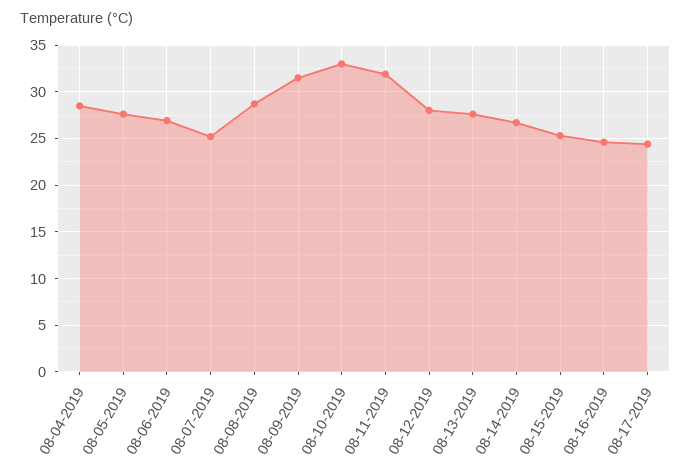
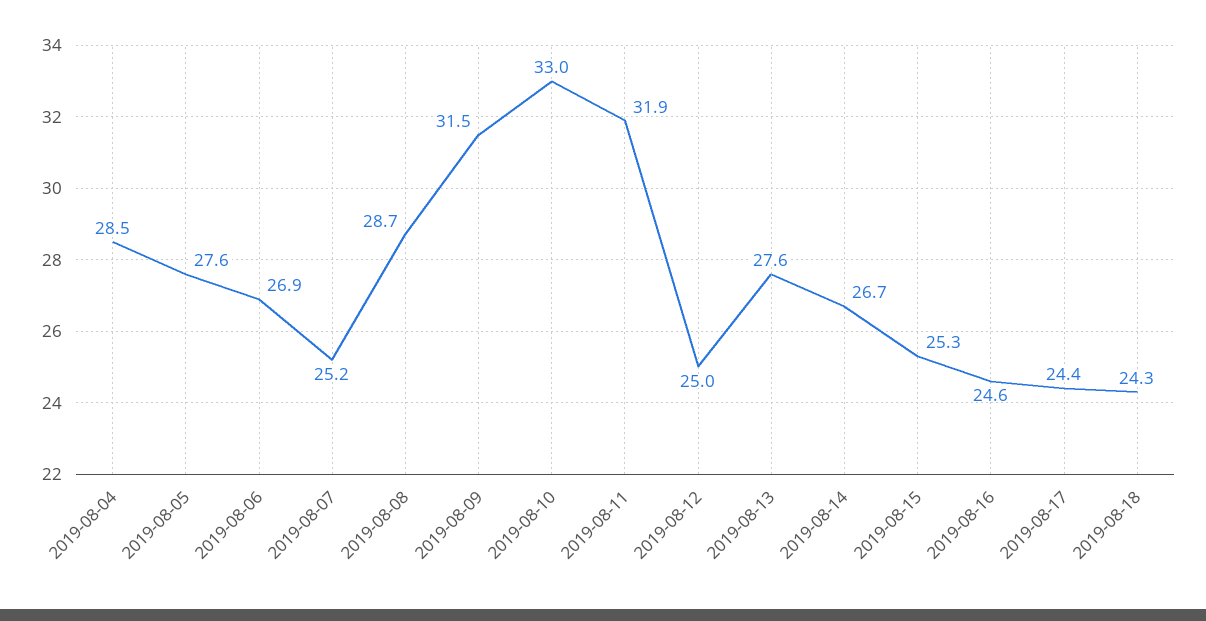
08-12-2019: 28 -> 25
2019-08-18: none -> 24.3

